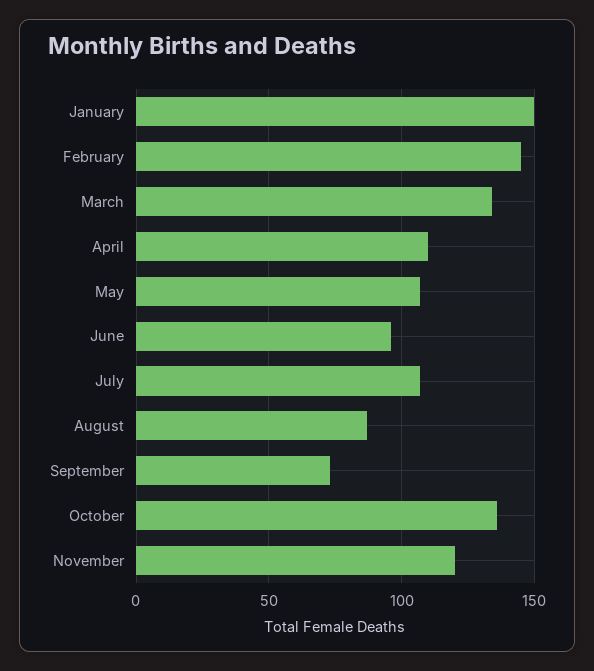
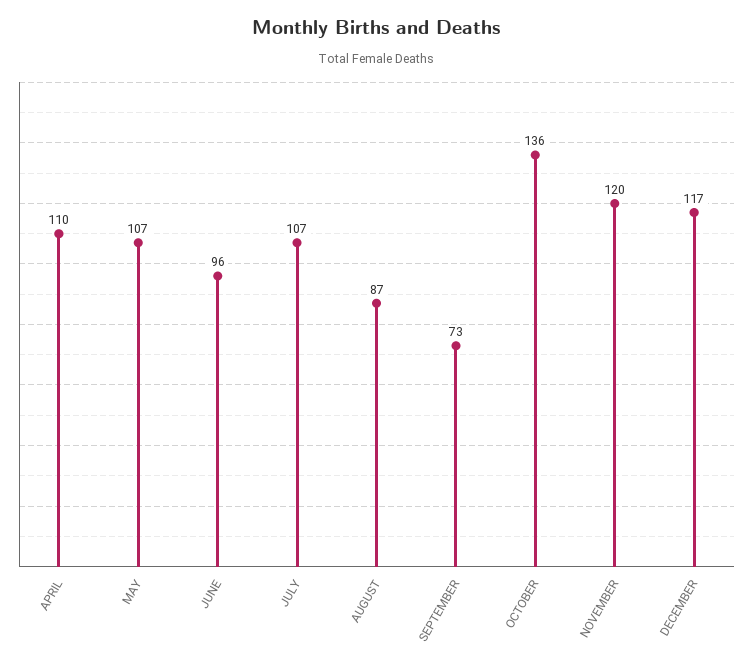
January: 150 -> none
February: 145 -> none
March: 135 -> none
DECEMBER: none -> 117

